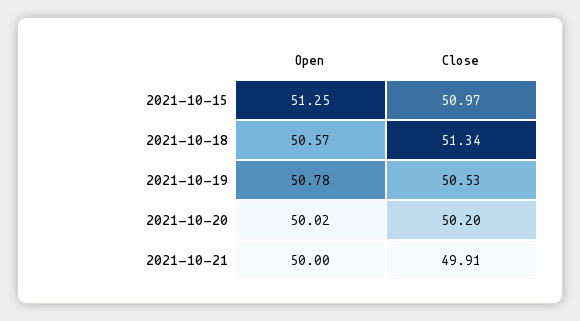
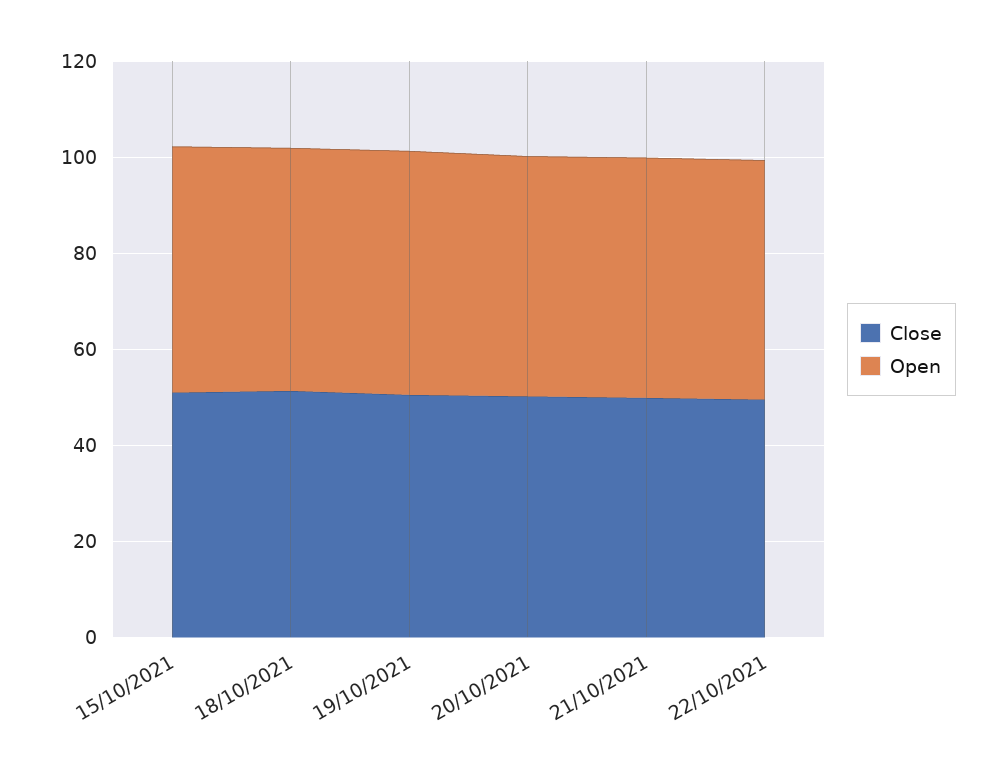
Close, 22/10/2021: none -> 50
Open, 22/10/2021: none -> 50

